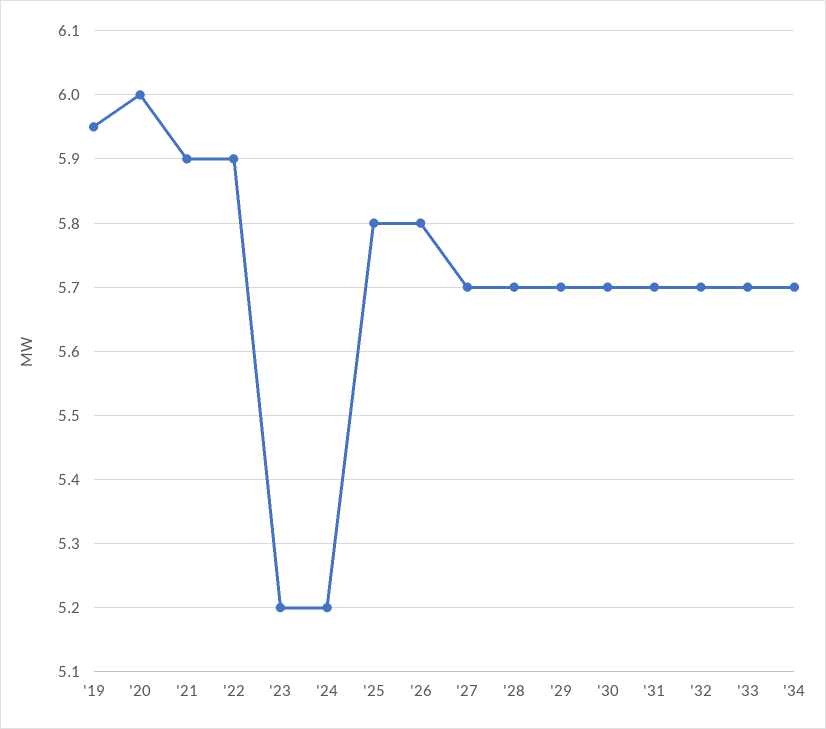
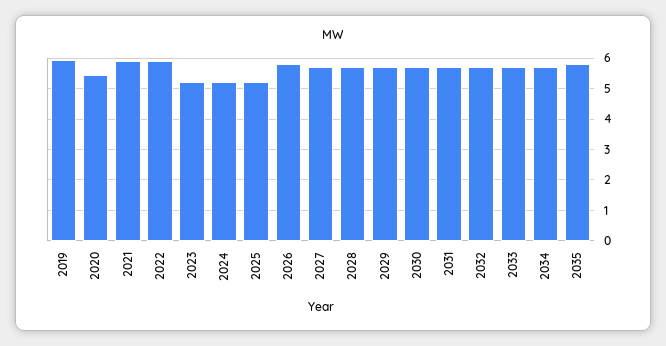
'20: 6 -> 5.4
'25: 5.8 -> 5.2
2035: none -> 5.8

